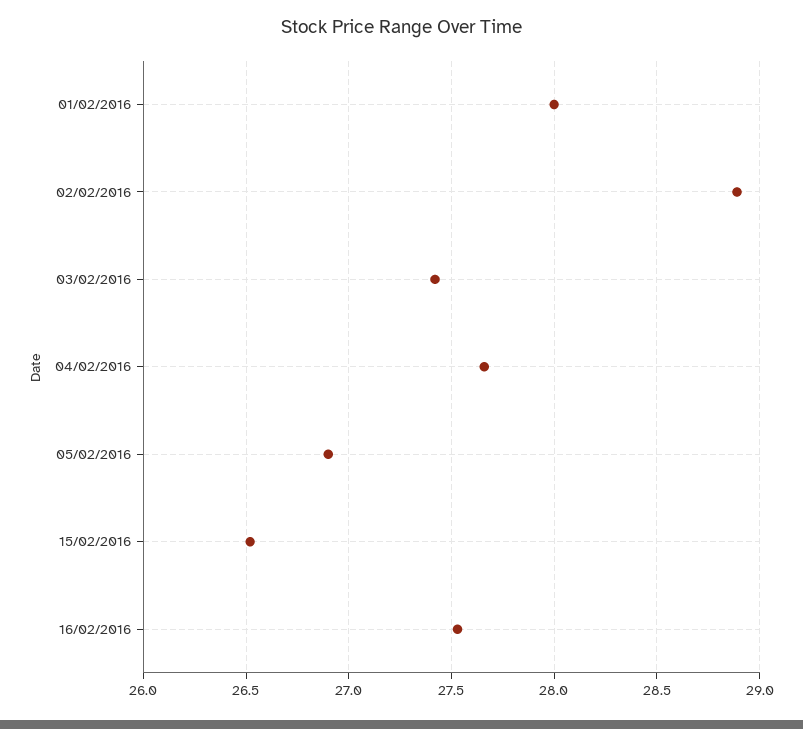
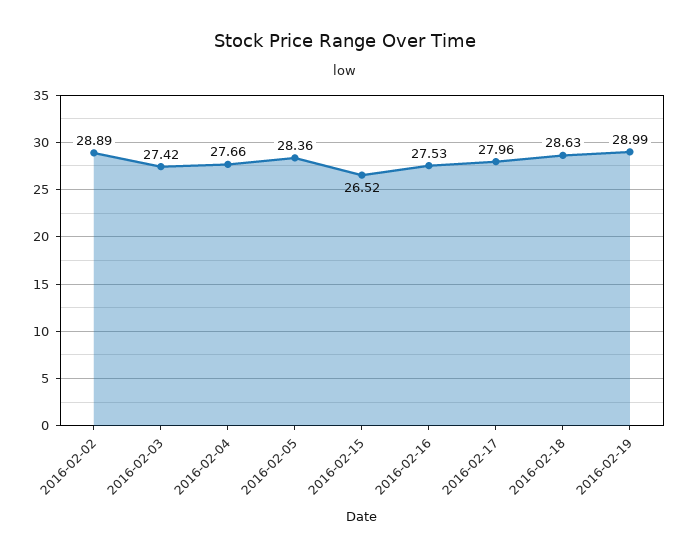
01/02/2016: 28 -> none
05/02/2016: 26.9 -> 28.36
2016-02-17: none -> 27.96
2016-02-18: none -> 28.63
2016-02-19: none -> 28.99

